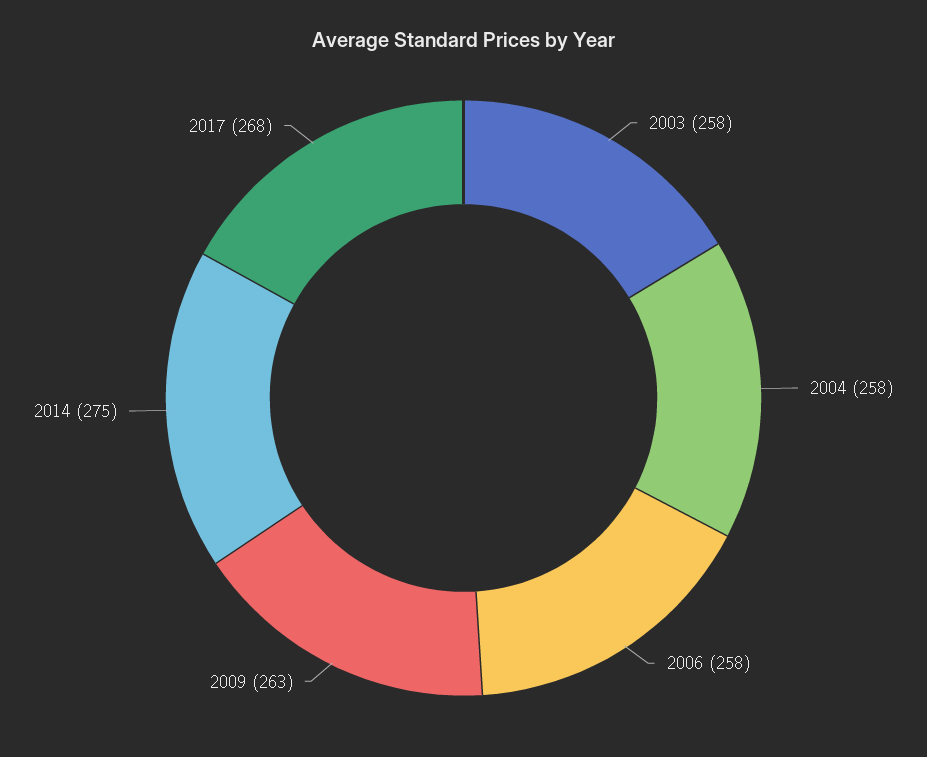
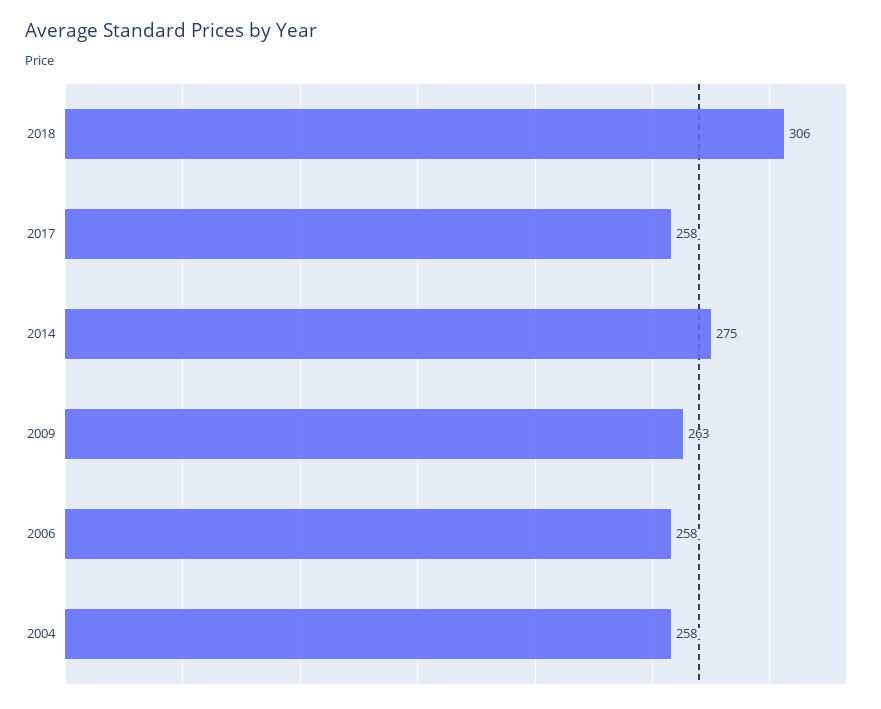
2003: 258 -> none
2017: 268 -> 258
2018: none -> 306

